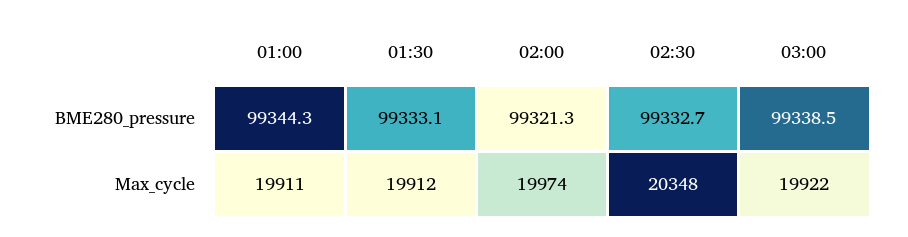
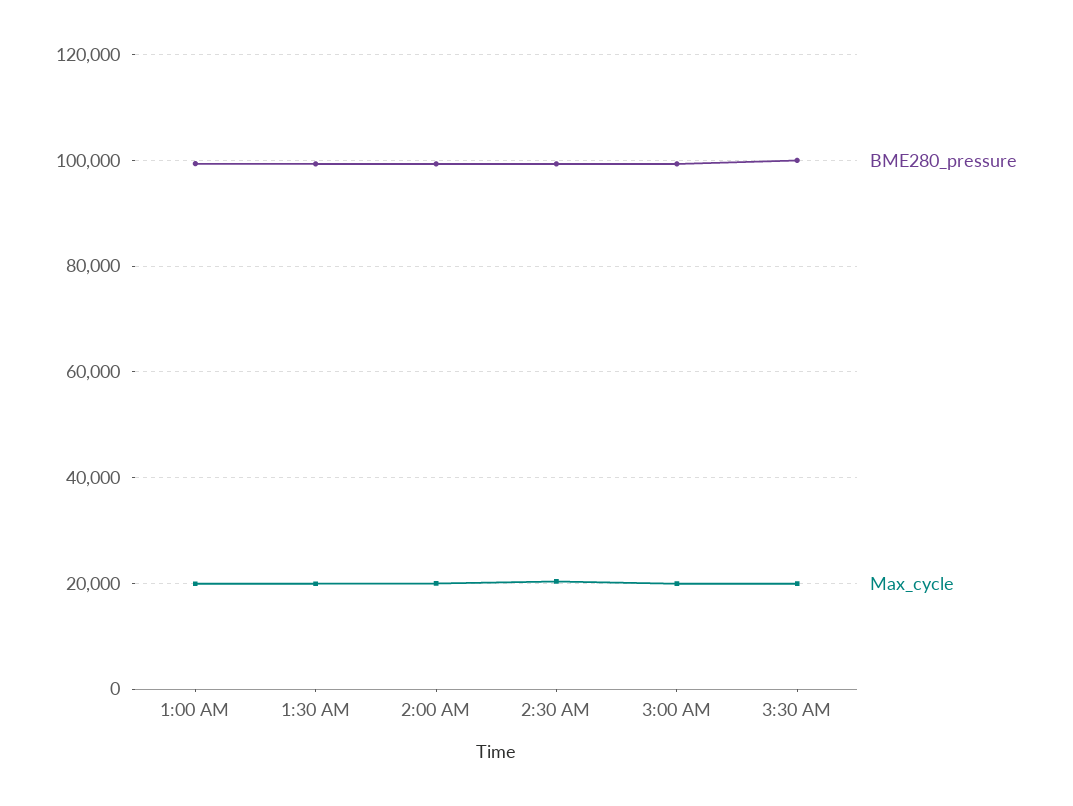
BME280_pressure, 3:30 AM: none -> 100000
Max_cycle, 3:30 AM: none -> 20000

